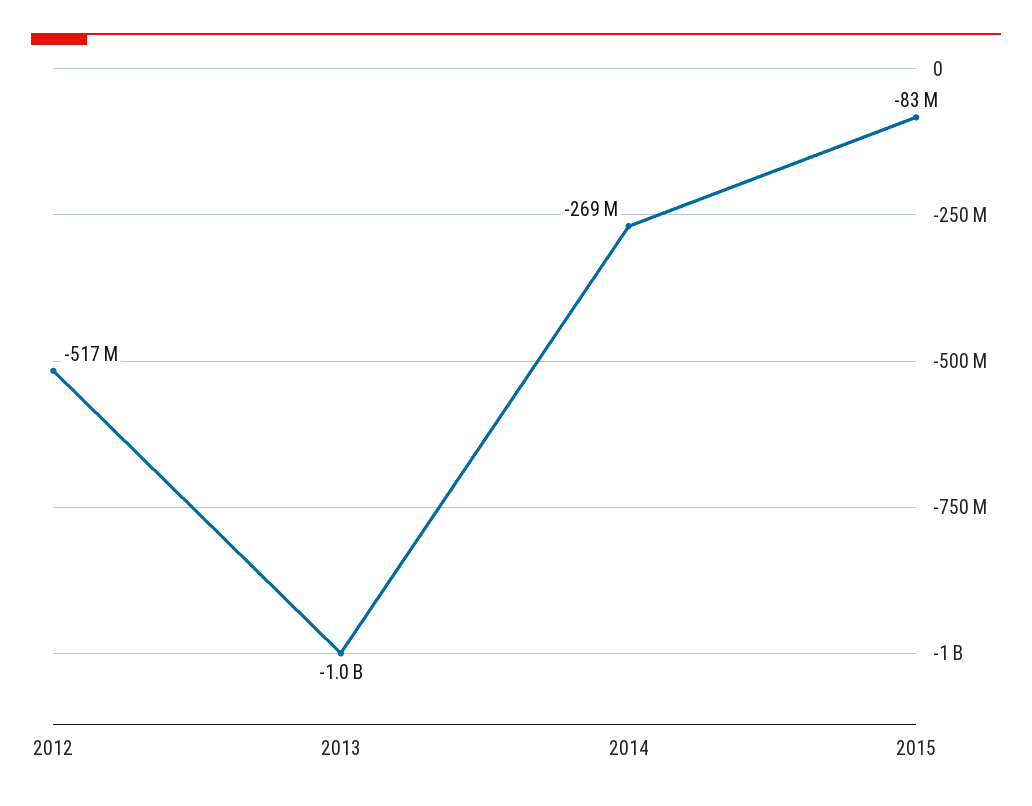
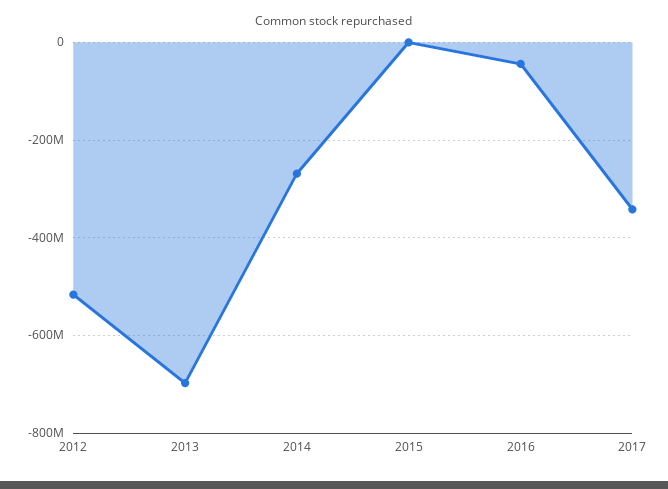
2013: -1000000000 -> -700000000
2015: -83000000 -> 0
2016: none -> -40000000
2017: none -> -340000000

